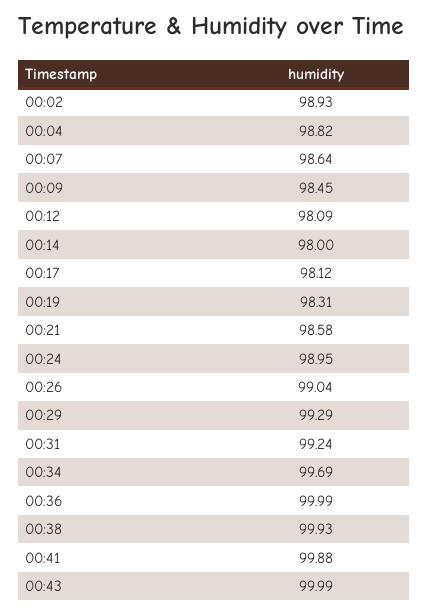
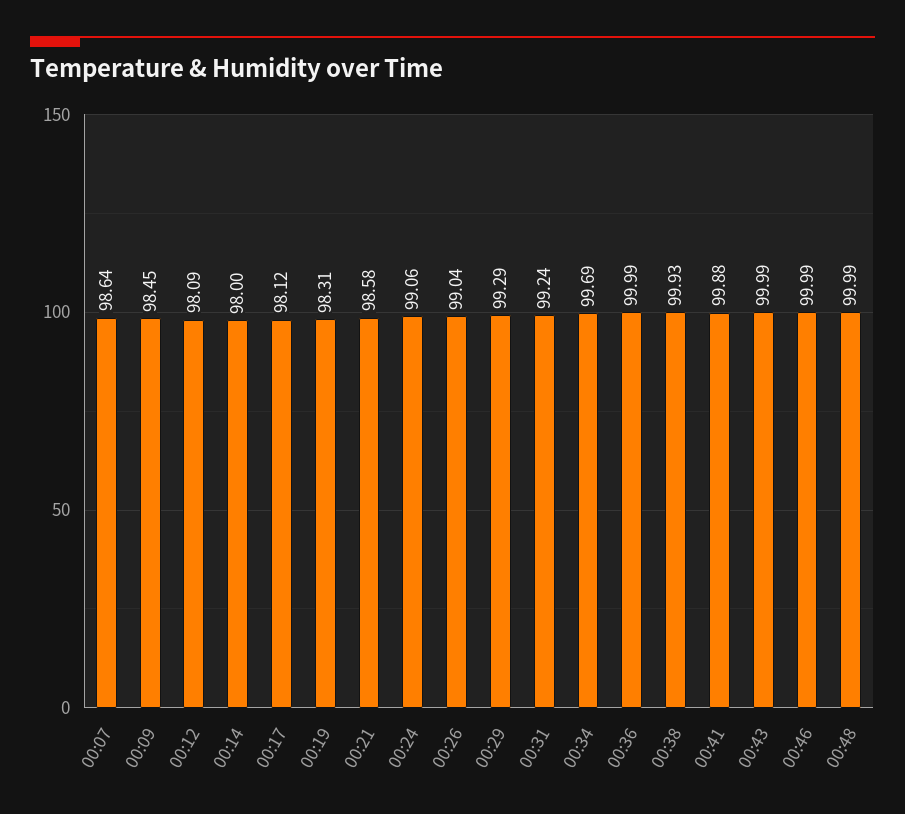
00:02: 98.93 -> none
00:04: 98.82 -> none
00:24: 98.95 -> 99.06
00:46: none -> 99.99
00:48: none -> 99.99

